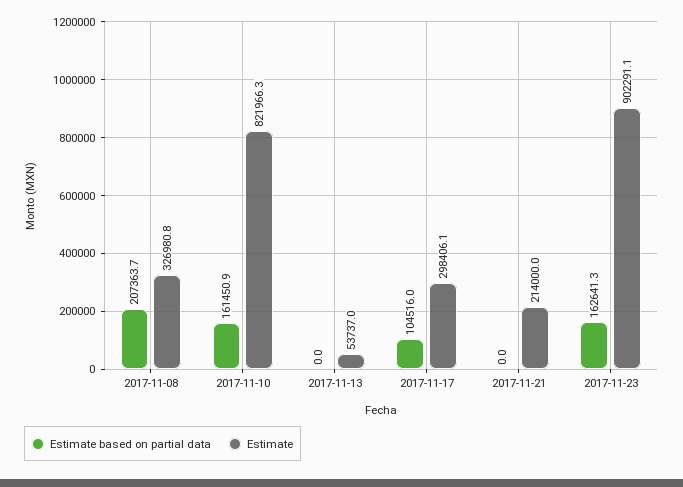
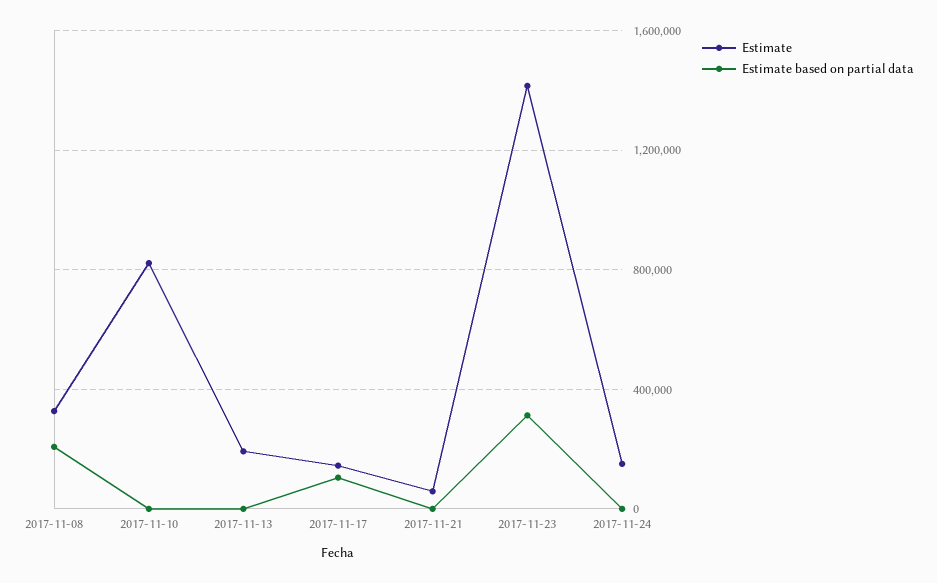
Estimate based on partial data, 2017-11-10: 161450.9 -> 0
Estimate, 2017-11-13: 53737 -> 200000
Estimate, 2017-11-17: 298406.1 -> 150000
Estimate, 2017-11-21: 214000 -> 50000
Estimate based on partial data, 2017-11-23: 162641.3 -> 300000
Estimate, 2017-11-23: 902291.1 -> 1400000
Estimate, 2017-11-24: none -> 150000
Estimate based on partial data, 2017-11-24: none -> 0

